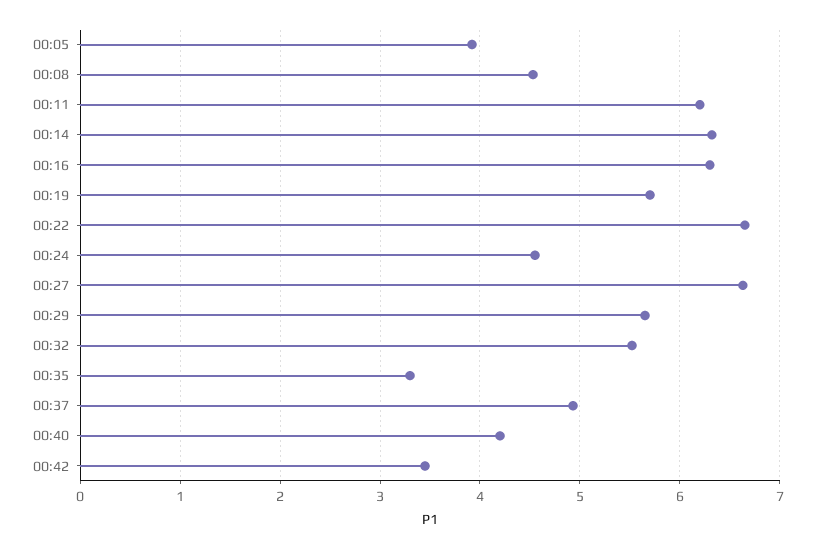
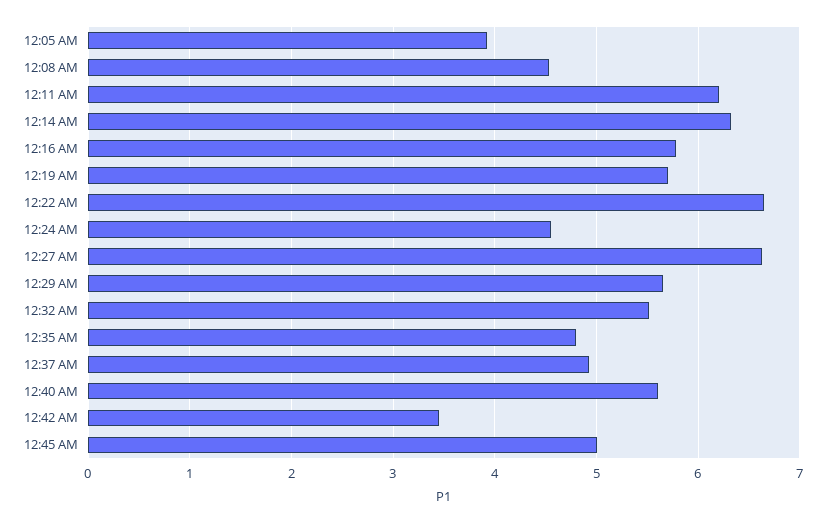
00:16: 6.3 -> 5.8
00:35: 3.3 -> 4.8
00:40: 4.2 -> 5.6
12:45 AM: none -> 5

